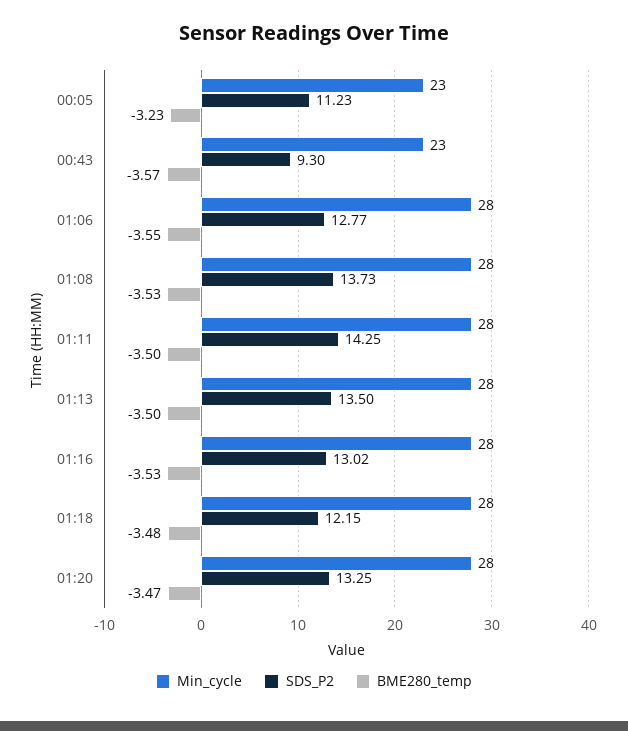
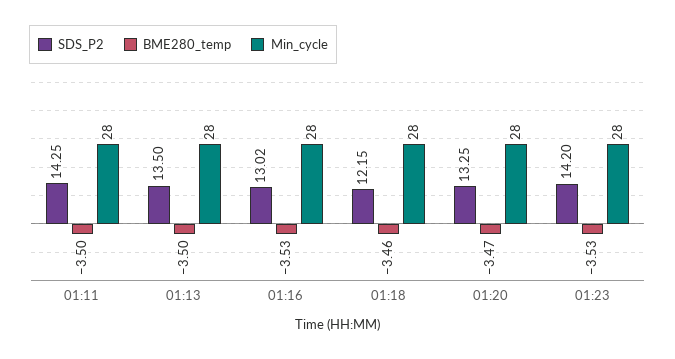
Min_cycle, 00:05: 23 -> none
SDS_P2, 00:05: 11.23 -> none
BME280_temp, 00:05: -3.23 -> none
Min_cycle, 00:43: 23 -> none
SDS_P2, 00:43: 9.3 -> none
BME280_temp, 00:43: -3.57 -> none
Min_cycle, 01:06: 28 -> none
SDS_P2, 01:06: 12.77 -> none
BME280_temp, 01:06: -3.55 -> none
Min_cycle, 01:08: 28 -> none
SDS_P2, 01:08: 13.73 -> none
BME280_temp, 01:08: -3.53 -> none
BME280_temp, 01:18: -3.48 -> -3.46
SDS_P2, 01:23: none -> 14.2
BME280_temp, 01:23: none -> -3.53
Min_cycle, 01:23: none -> 28

